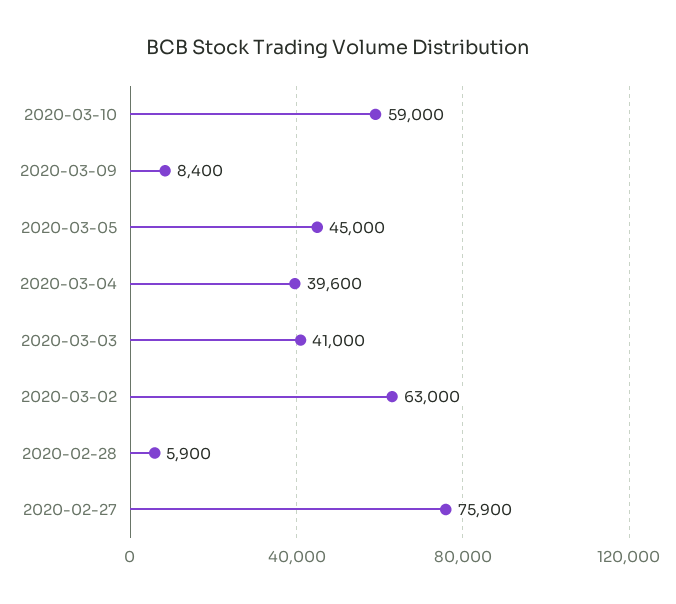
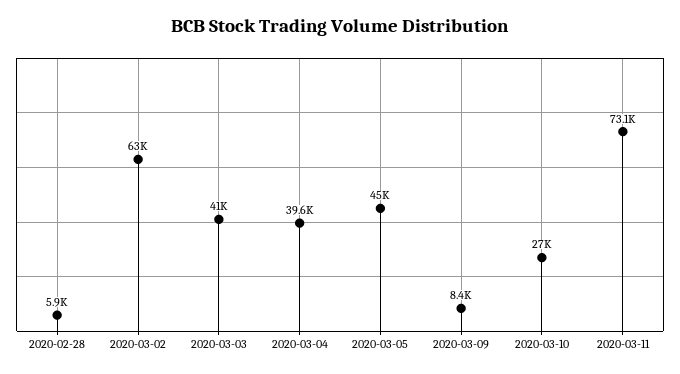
2020-03-10: 59000 -> 27000
2020-02-27: 75900 -> none
2020-03-11: none -> 73100

